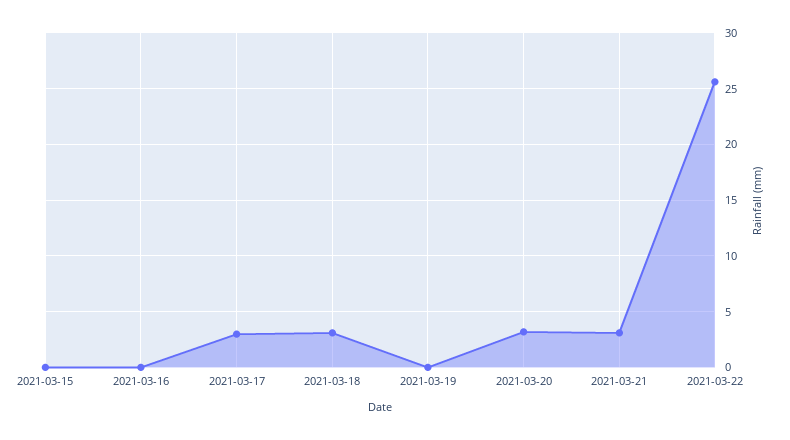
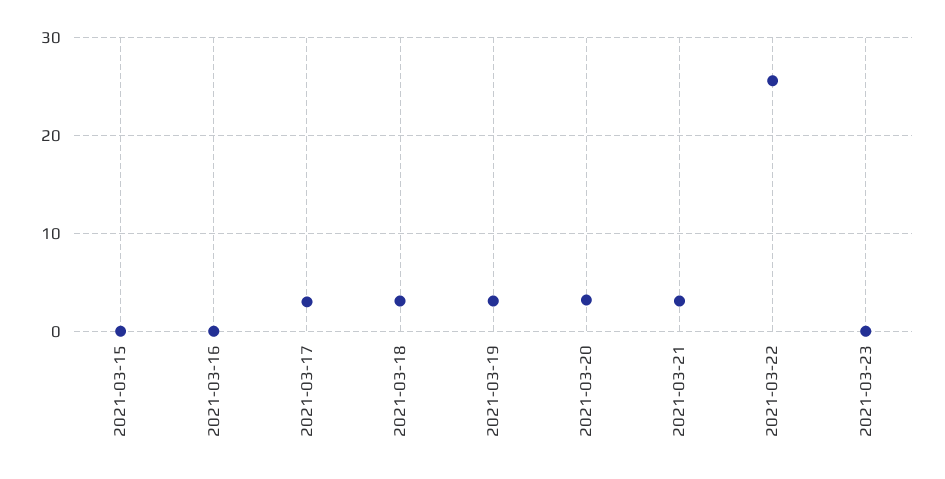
2021-03-19: 0 -> 3
2021-03-23: none -> 0

